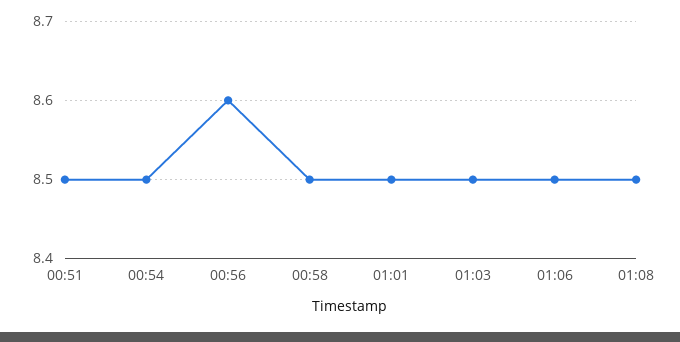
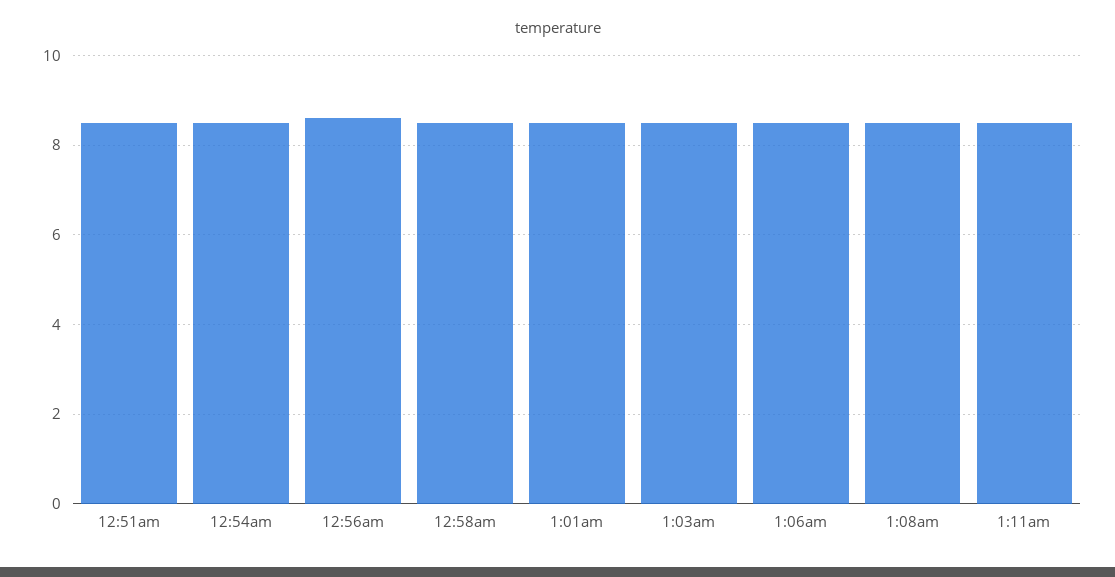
1:11am: none -> 8.5

